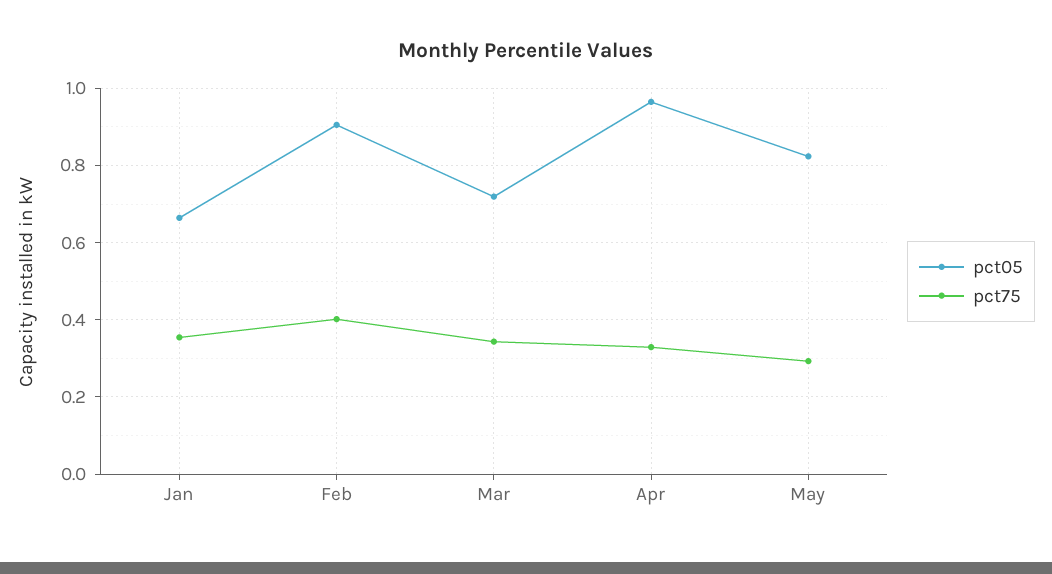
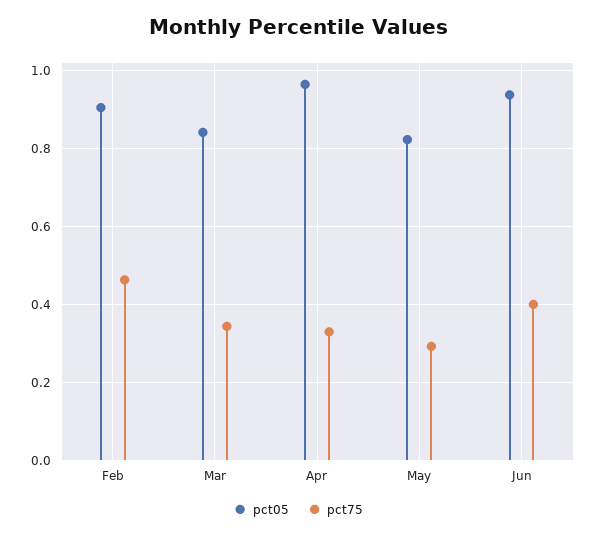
pct05, Jan: 0.66 -> none
pct75, Jan: 0.36 -> none
pct75, Feb: 0.4 -> 0.46
pct05, Mar: 0.72 -> 0.84
pct05, Jun: none -> 0.94
pct75, Jun: none -> 0.4

